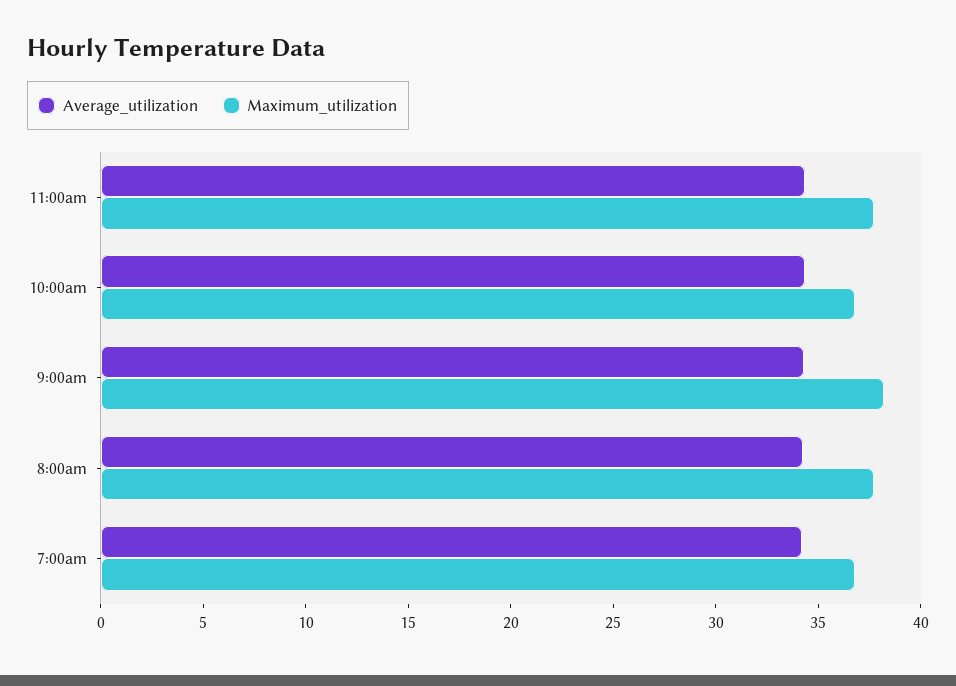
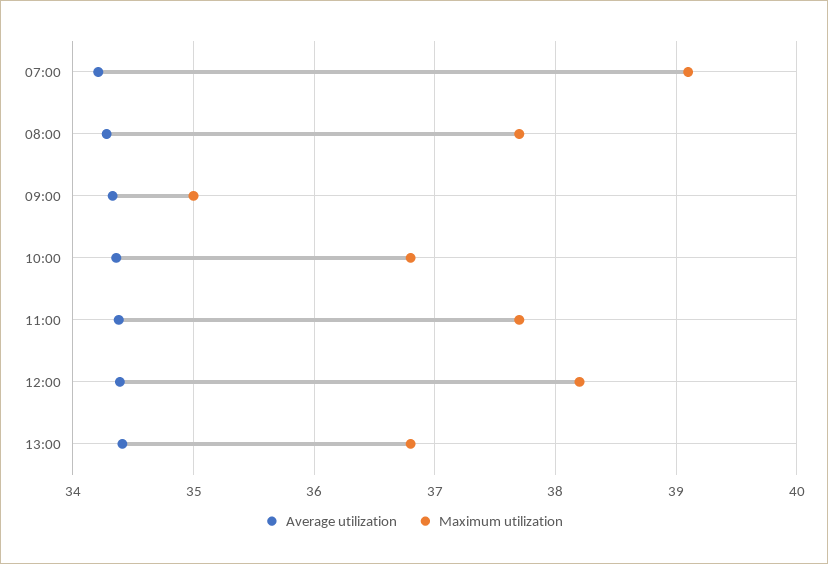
Maximum_utilization, 9:00am: 38 -> 35
Maximum_utilization, 7:00am: 37 -> 39.1
Average_utilization, 12:00: none -> 34.4
Maximum_utilization, 12:00: none -> 38.2
Average_utilization, 13:00: none -> 34.4
Maximum_utilization, 13:00: none -> 36.8

